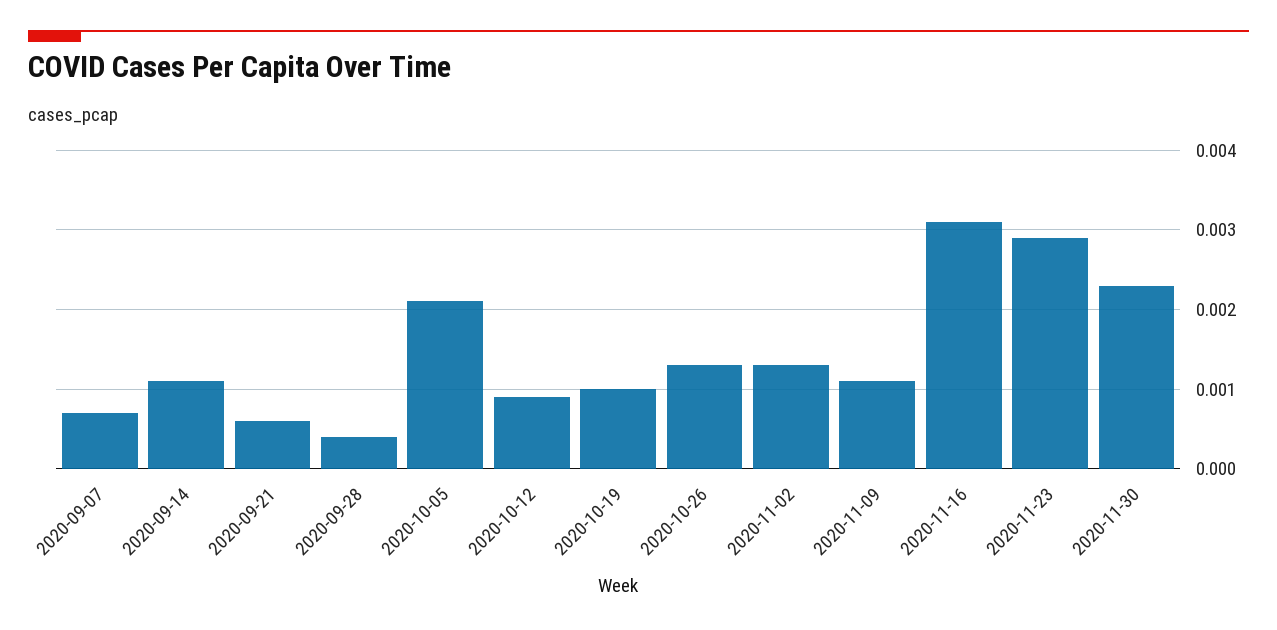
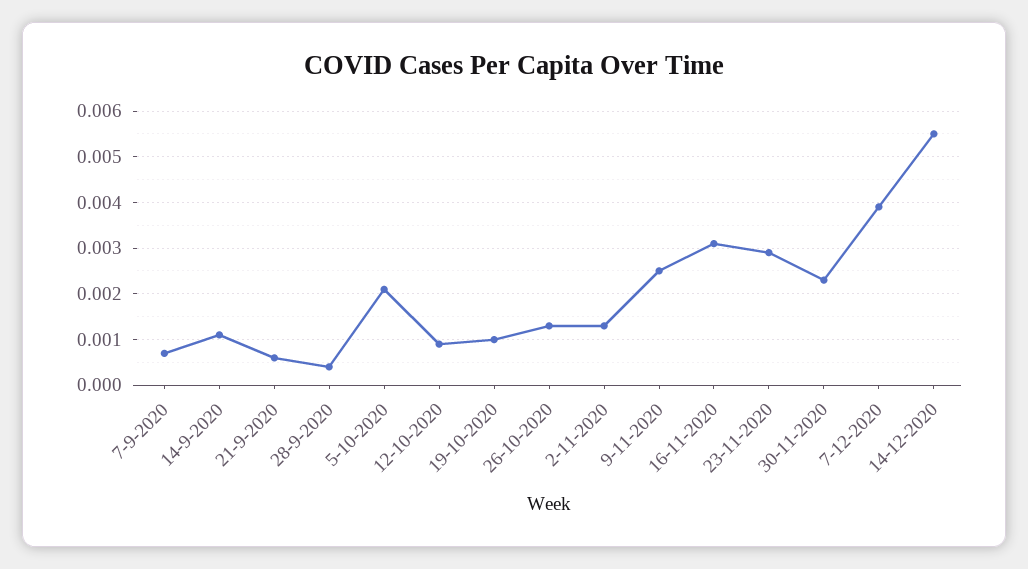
2020-11-09: 0.0011 -> 0.0025
7-12-2020: none -> 0.004
14-12-2020: none -> 0.0055

